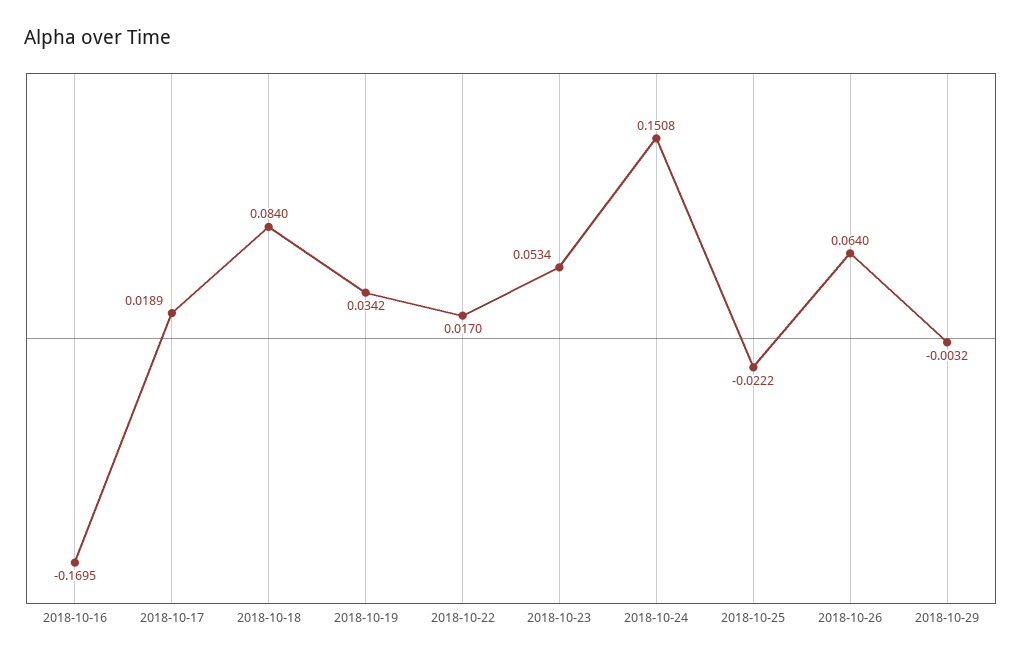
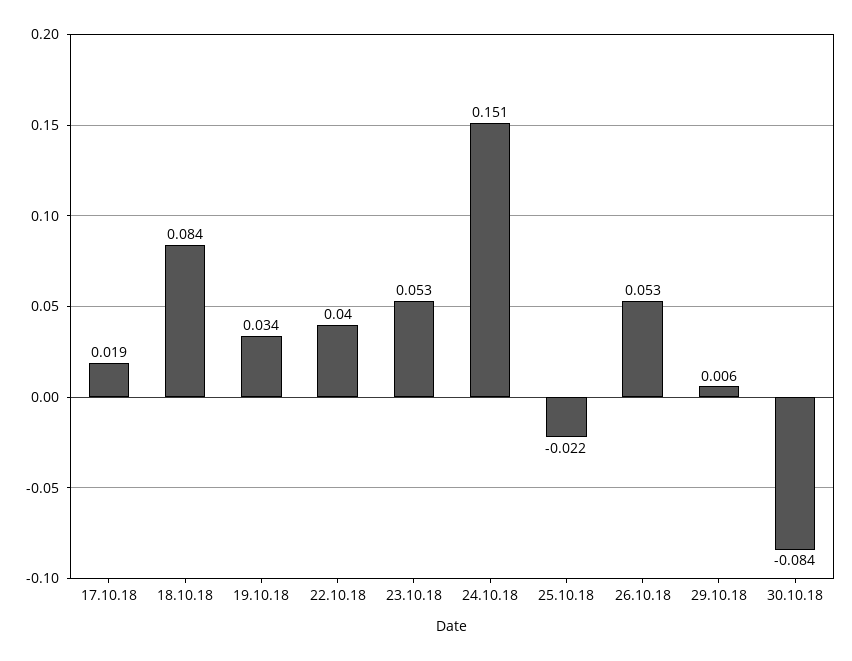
2018-10-16: -0.1695 -> none
2018-10-22: 0.017 -> 0.04
2018-10-26: 0.064 -> 0.053
2018-10-29: -0.0032 -> 0.006
30.10.18: none -> -0.084

